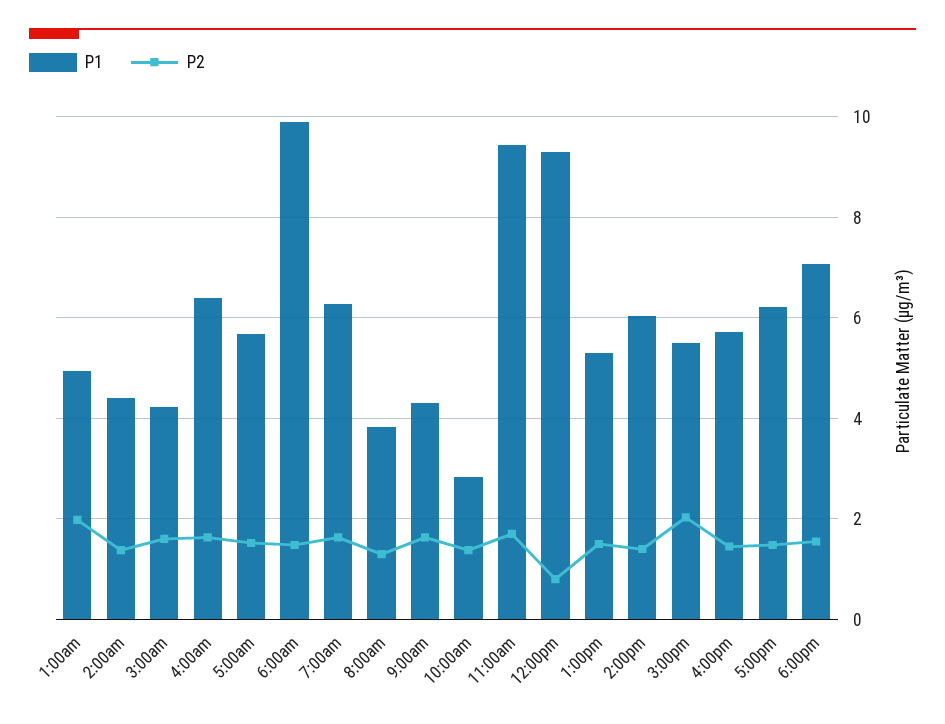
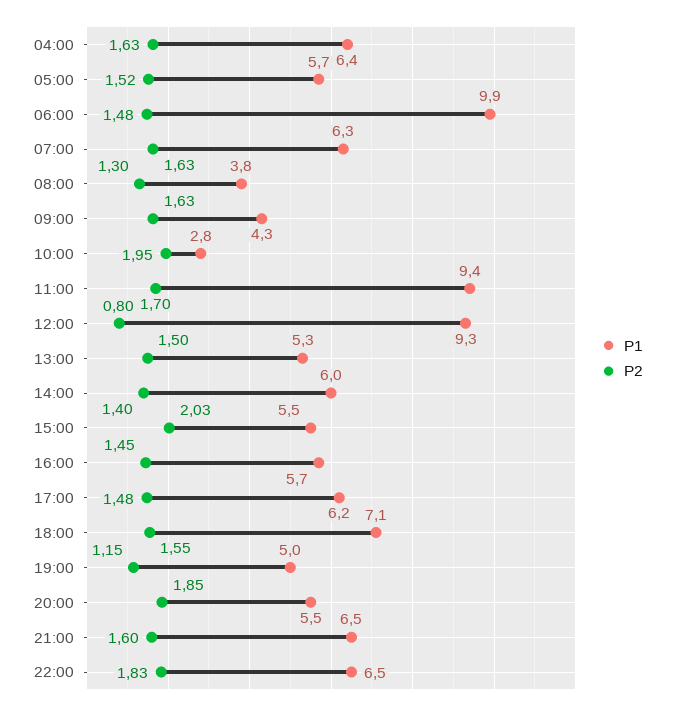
P1, 1:00am: 5 -> none
P2, 1:00am: 2 -> none
P1, 2:00am: 4.4 -> none
P2, 2:00am: 1.4 -> none
P1, 3:00am: 4.2 -> none
P2, 3:00am: 1.6 -> none
P2, 10:00am: 1.4 -> 1.95
P1, 19:00: none -> 5
P2, 19:00: none -> 1.15
P1, 20:00: none -> 5.5
P2, 20:00: none -> 1.85
P1, 21:00: none -> 6.5
P2, 21:00: none -> 1.6
P1, 22:00: none -> 6.5
P2, 22:00: none -> 1.83

